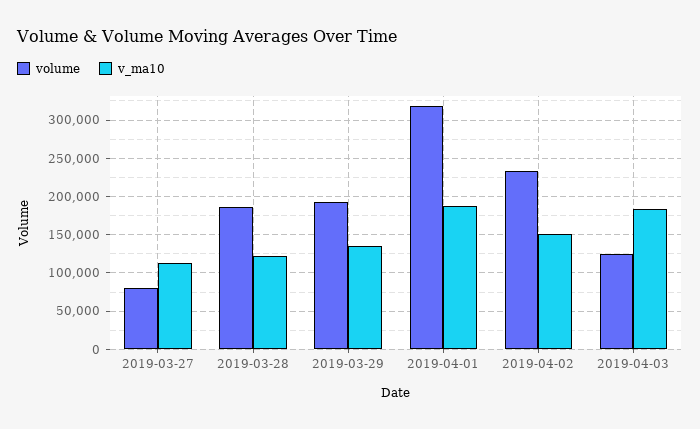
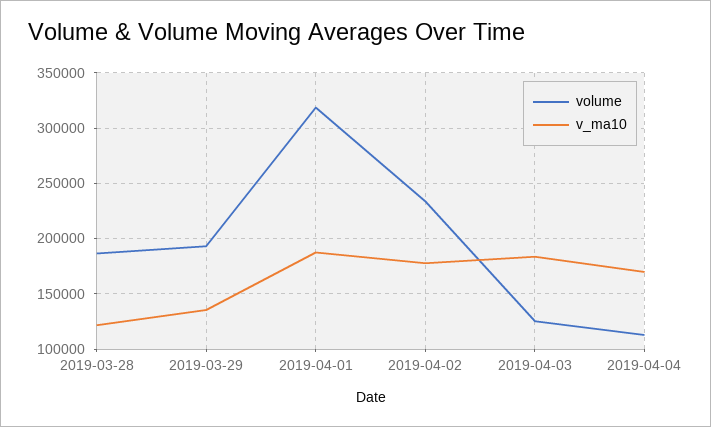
volume, 2019-03-27: 80000 -> none
v_ma10, 2019-03-27: 110000 -> none
v_ma10, 2019-04-02: 150000 -> 180000
volume, 2019-04-04: none -> 110000
v_ma10, 2019-04-04: none -> 170000

